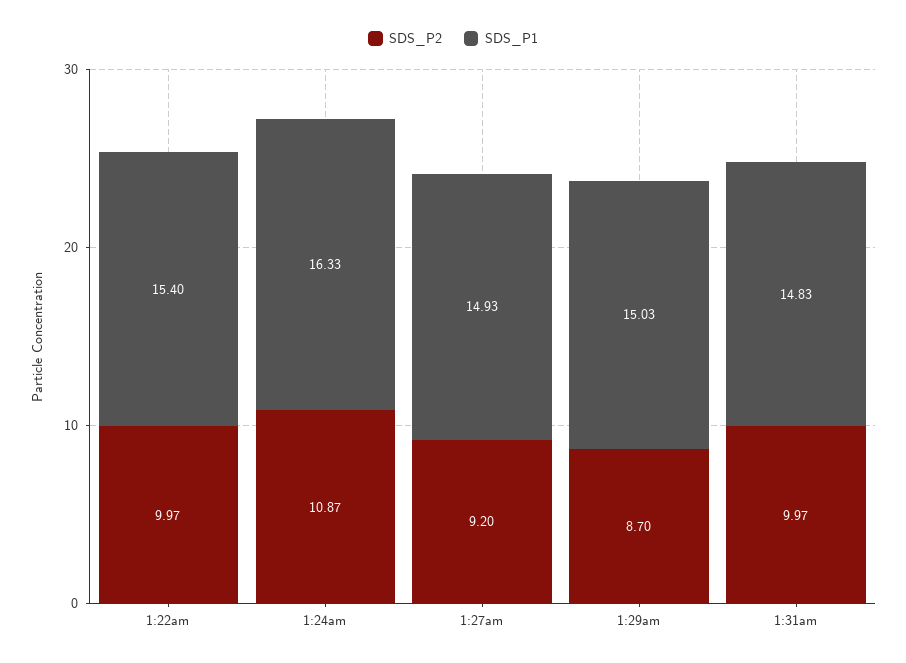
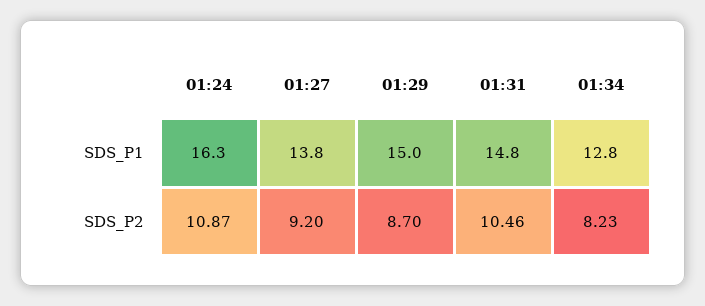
SDS_P2, 1:22am: 9.97 -> none
SDS_P1, 1:22am: 15.4 -> none
SDS_P1, 1:27am: 14.93 -> 13.8
SDS_P2, 1:31am: 9.97 -> 10.46
SDS_P1, 01:34: none -> 12.8
SDS_P2, 01:34: none -> 8.23

